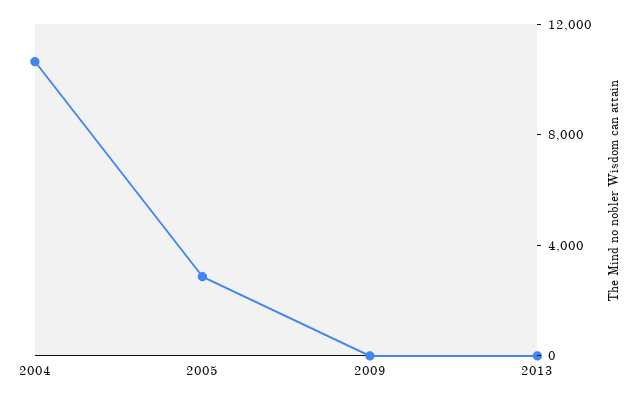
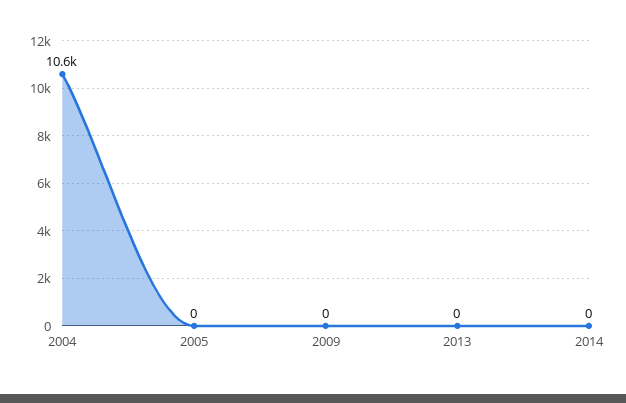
2005: 3000 -> 0
2014: none -> 0

